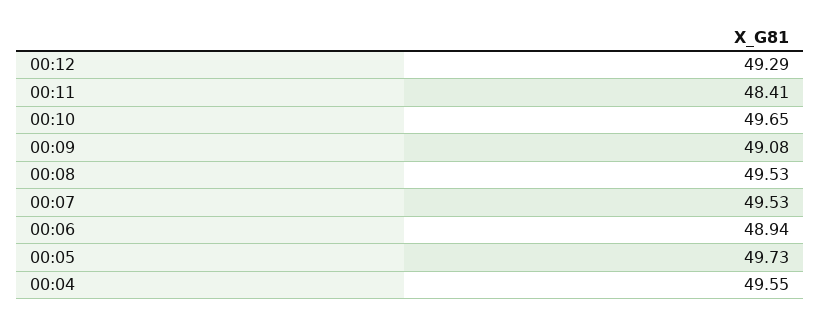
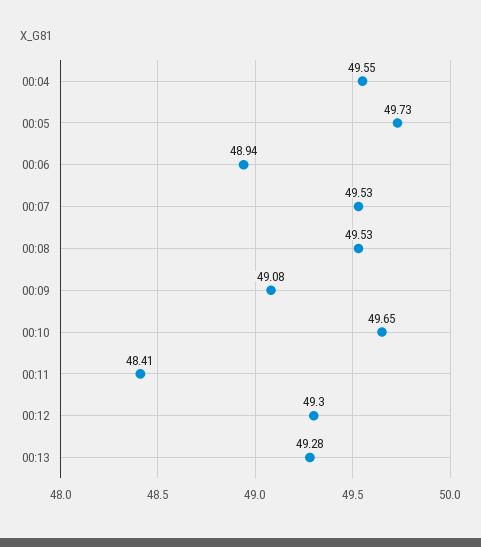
00:12: 49.29 -> 49.3
00:13: none -> 49.28

